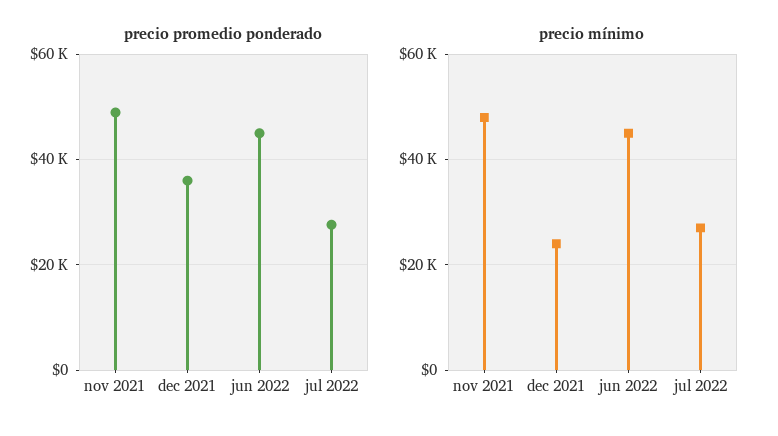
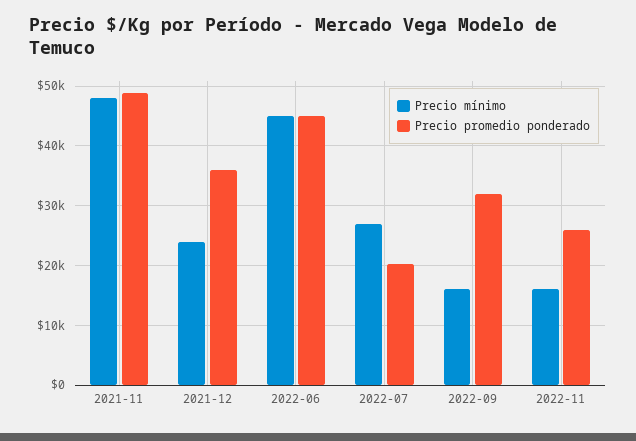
precio promedio ponderado, jul 2022: 28000 -> 20000
precio mínimo, 2022-09: none -> 16000
precio promedio ponderado, 2022-09: none -> 32000
precio mínimo, 2022-11: none -> 16000
precio promedio ponderado, 2022-11: none -> 26000

